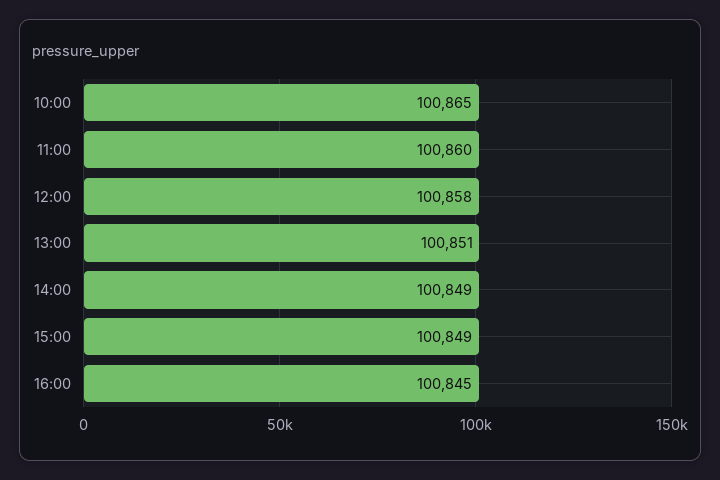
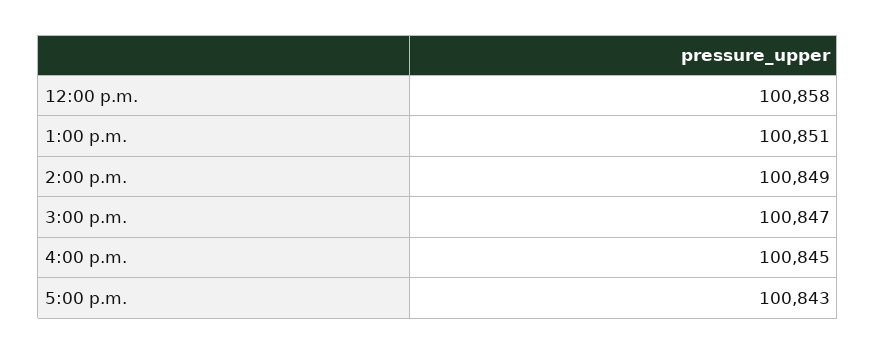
10:00: 100865 -> none
11:00: 100860 -> none
15:00: 100849 -> 100847
5:00 p.m.: none -> 100843

